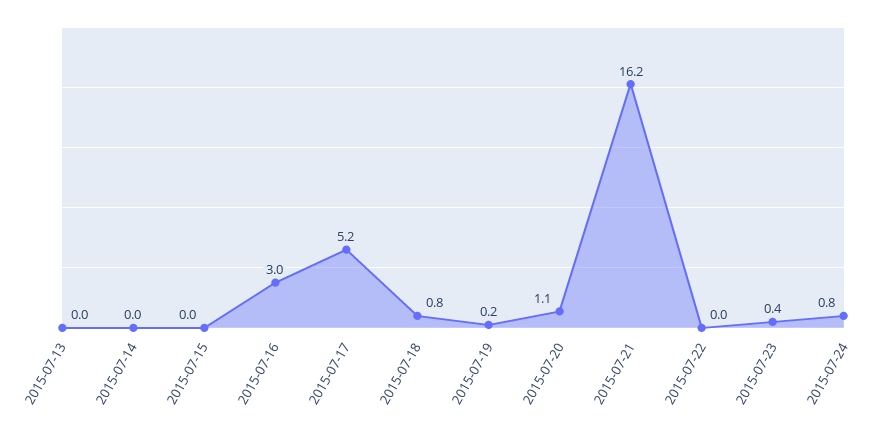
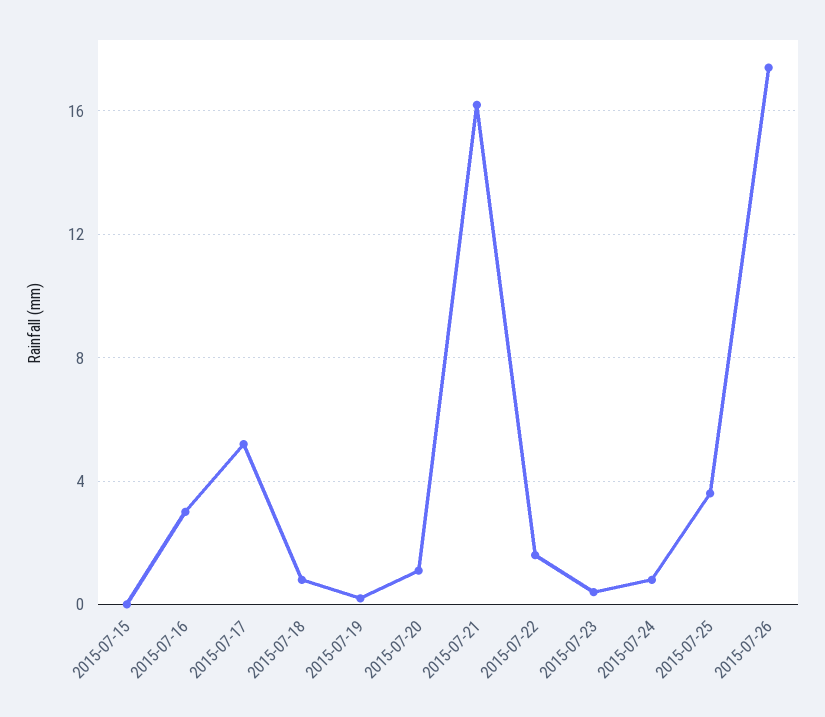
2015-07-13: 0 -> none
2015-07-14: 0 -> none
2015-07-22: 0 -> 1.5
2015-07-25: none -> 3.5
2015-07-26: none -> 17.5

